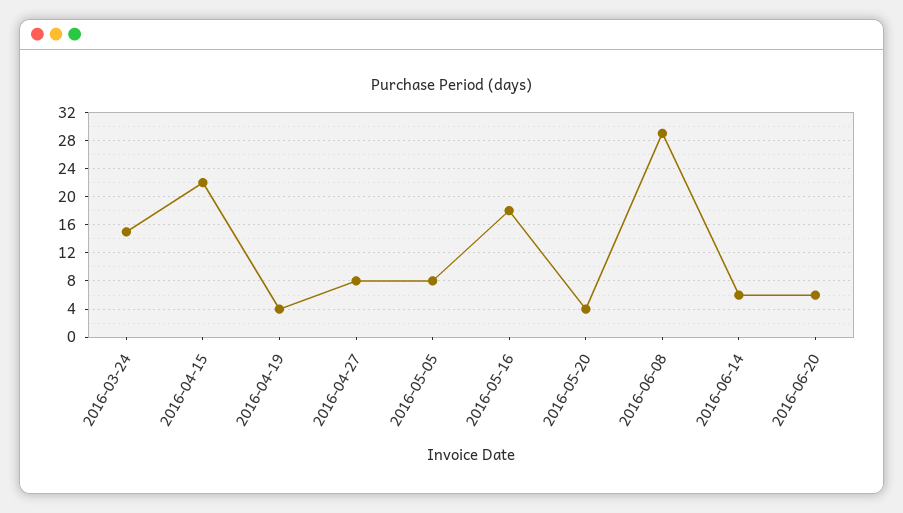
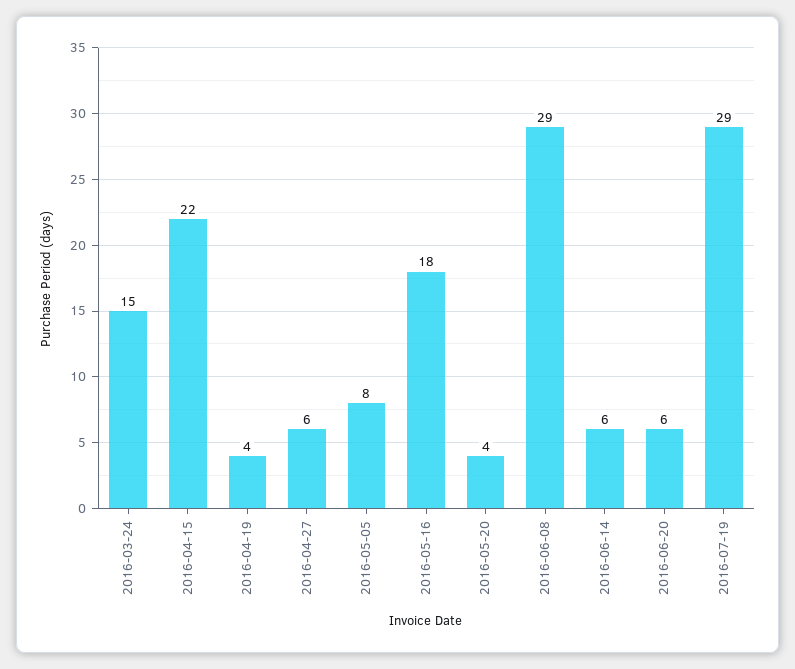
2016-04-27: 8 -> 6
2016-07-19: none -> 29

